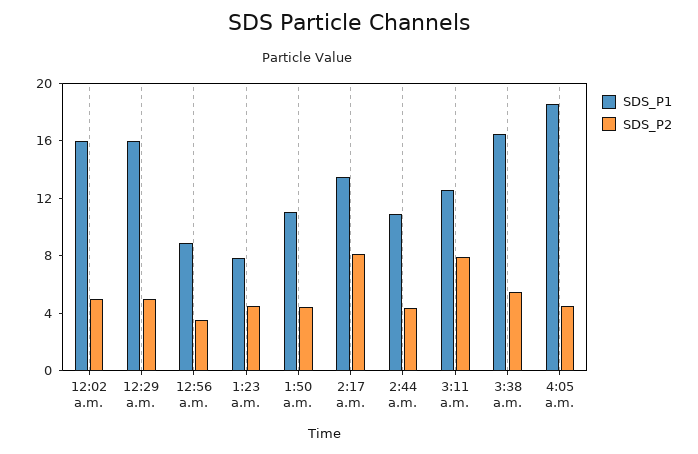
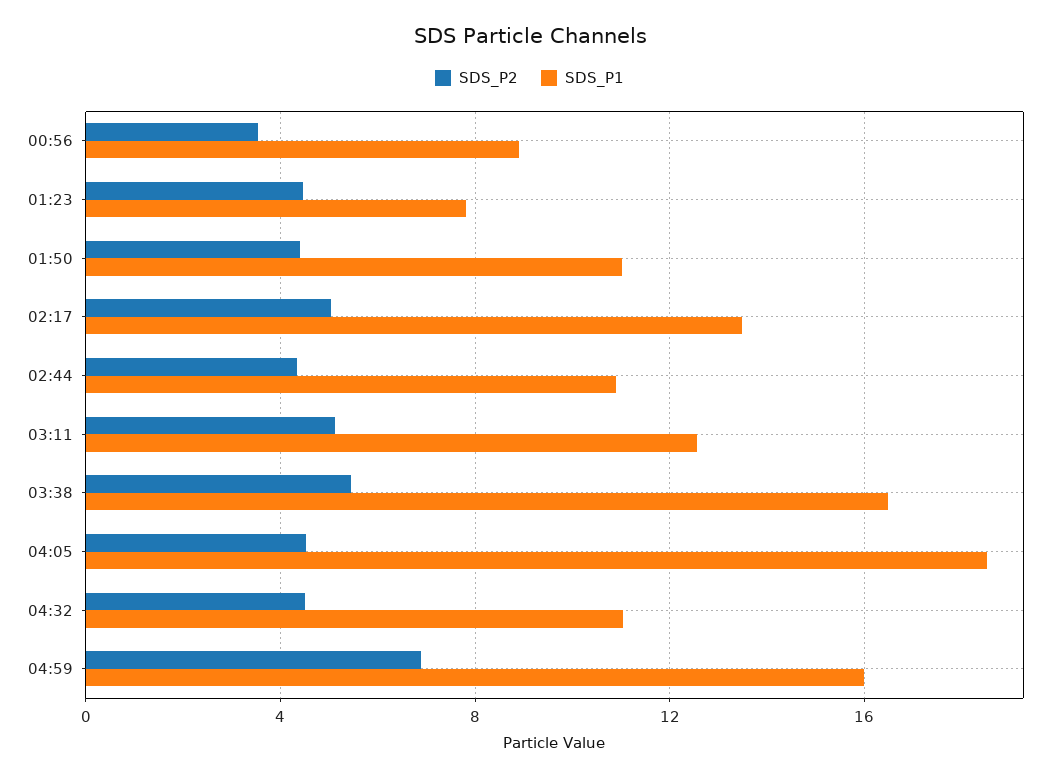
SDS_P1, 12:02 a.m.: 16 -> none
SDS_P2, 12:02 a.m.: 5 -> none
SDS_P1, 12:29 a.m.: 16 -> none
SDS_P2, 12:29 a.m.: 5 -> none
SDS_P2, 2:17 a.m.: 8 -> 5
SDS_P2, 3:11 a.m.: 8 -> 5
SDS_P2, 04:32: none -> 4.5
SDS_P1, 04:32: none -> 11
SDS_P2, 04:59: none -> 7
SDS_P1, 04:59: none -> 16

